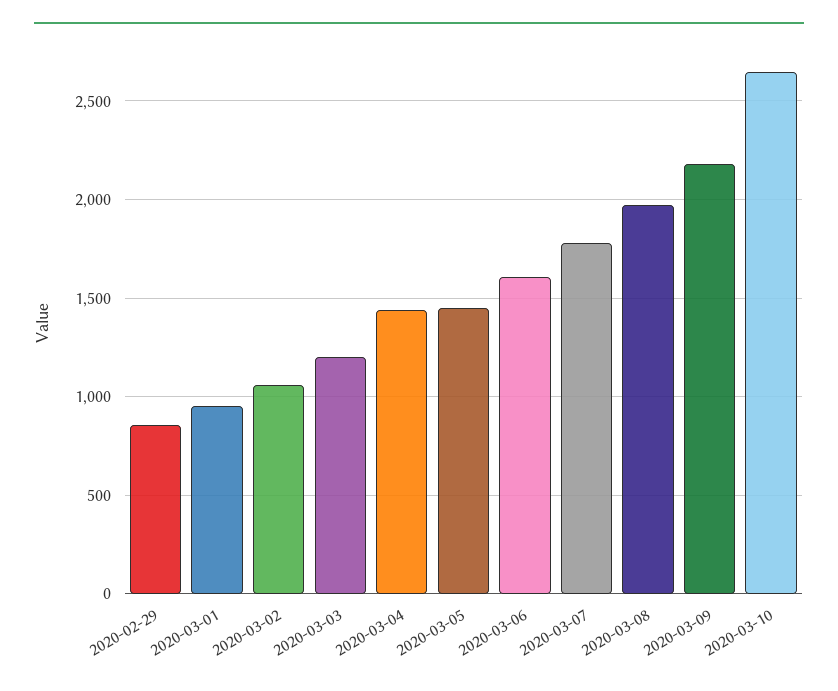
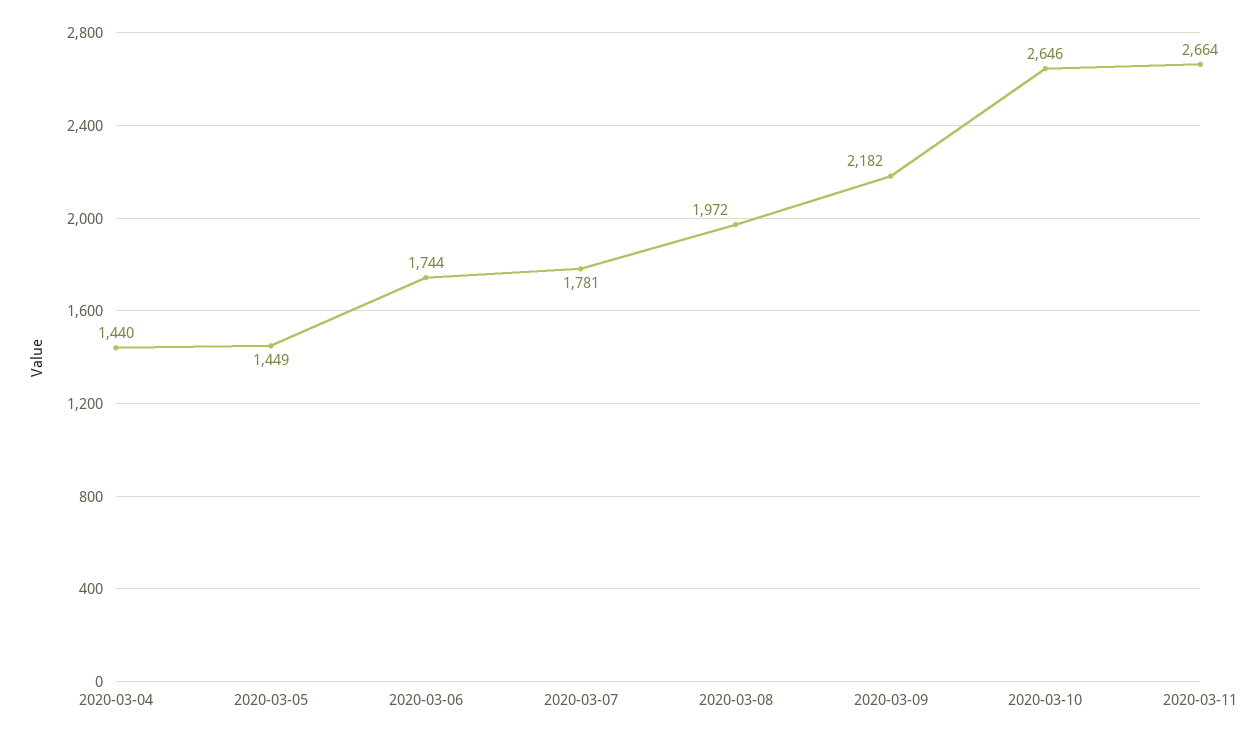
2020-02-29: 850 -> none
2020-03-01: 950 -> none
2020-03-02: 1050 -> none
2020-03-03: 1200 -> none
2020-03-06: 1600 -> 1744
2020-03-11: none -> 2664

